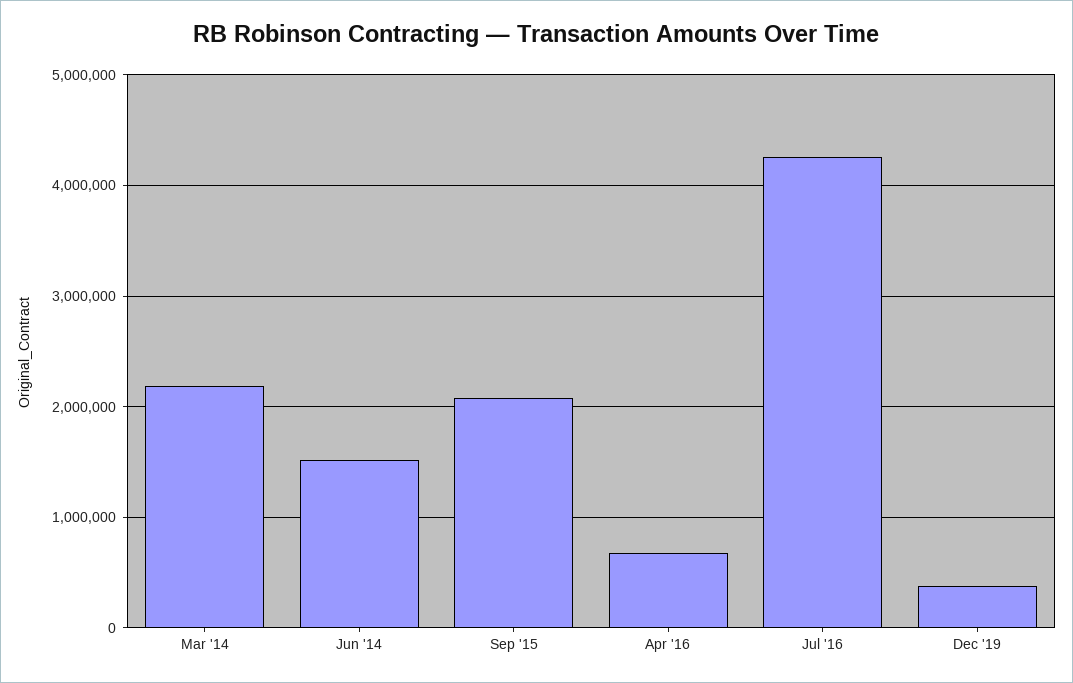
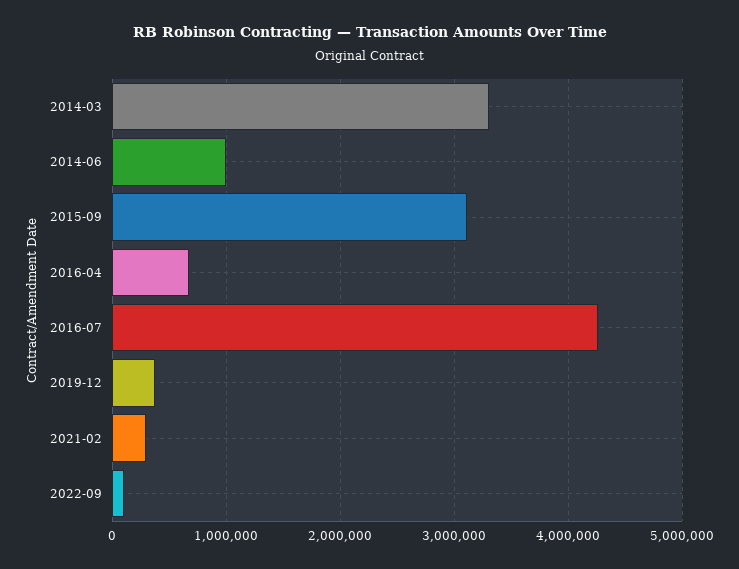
Mar '14: 2200000 -> 3300000
Jun '14: 1500000 -> 1000000
Sep '15: 2100000 -> 3100000
2021-02: none -> 300000
2022-09: none -> 100000

